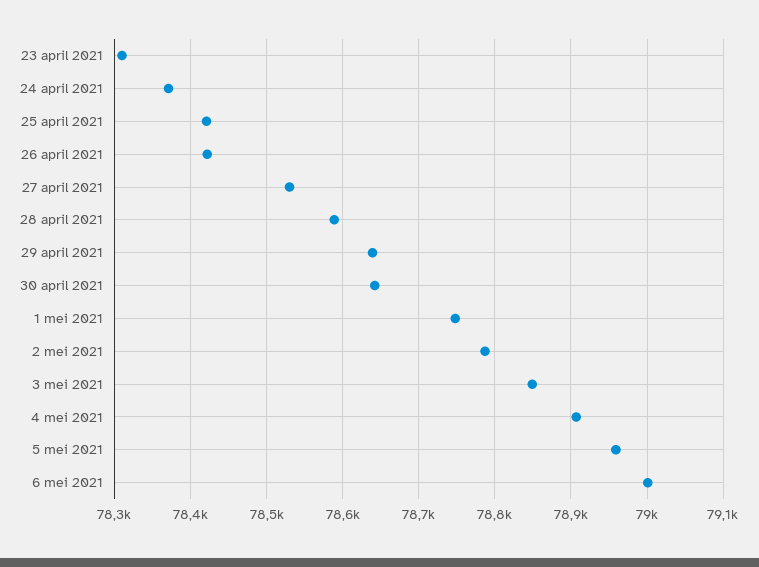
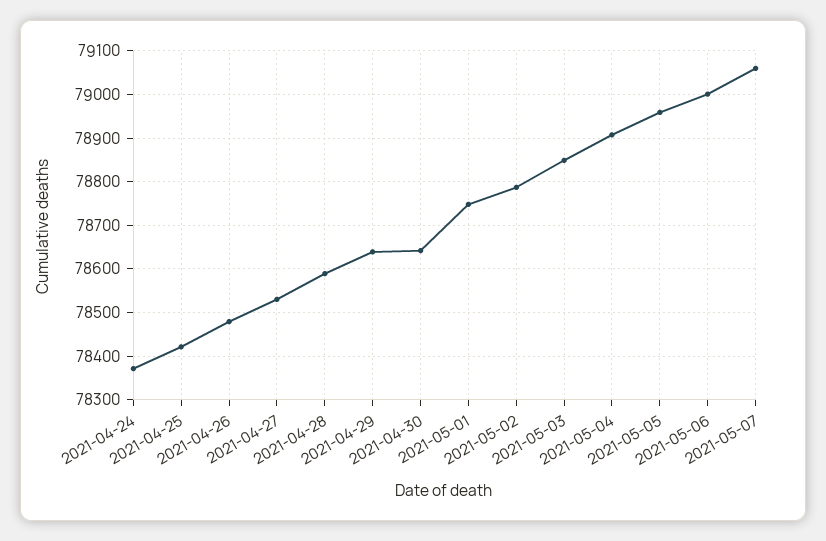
23 april 2021: 78310 -> none
26 april 2021: 78420 -> 78480
2021-05-07: none -> 79060

